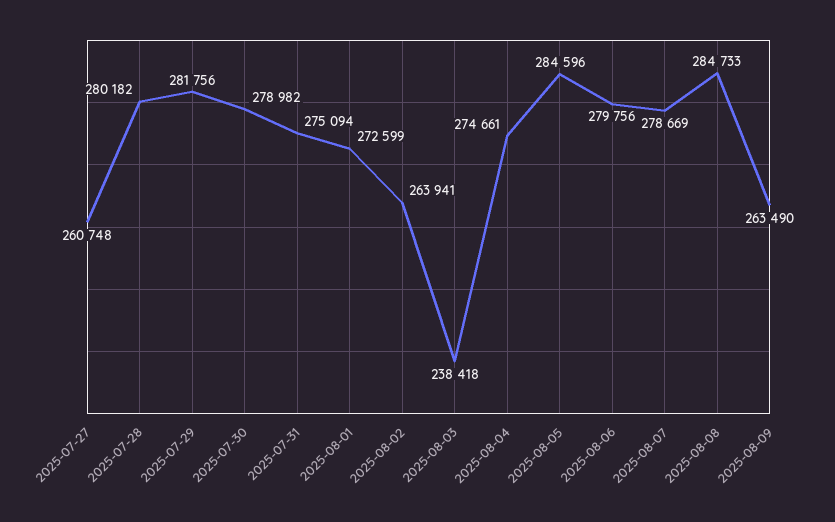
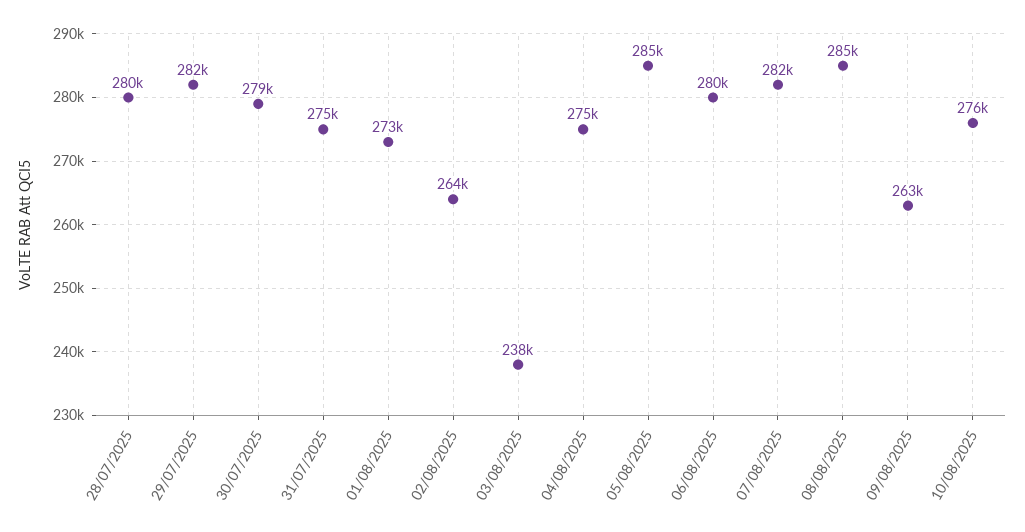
2025-07-27: 260748 -> none
2025-08-07: 278669 -> 282000
10/08/2025: none -> 276000

